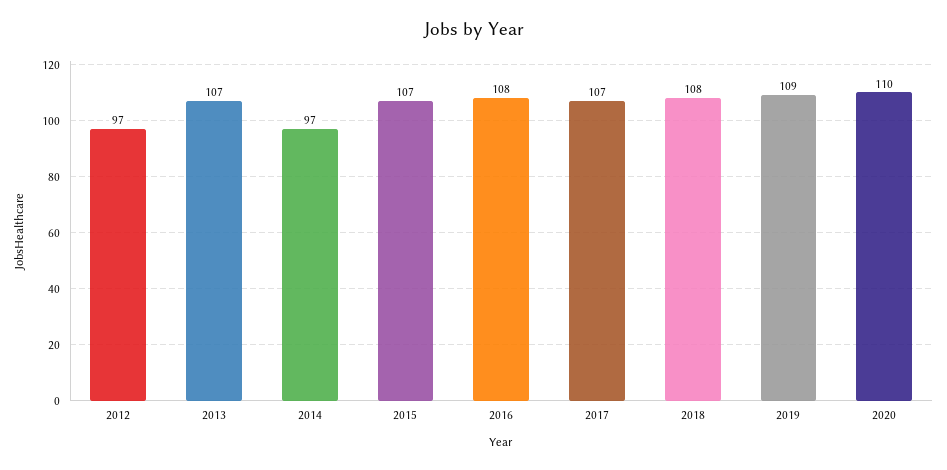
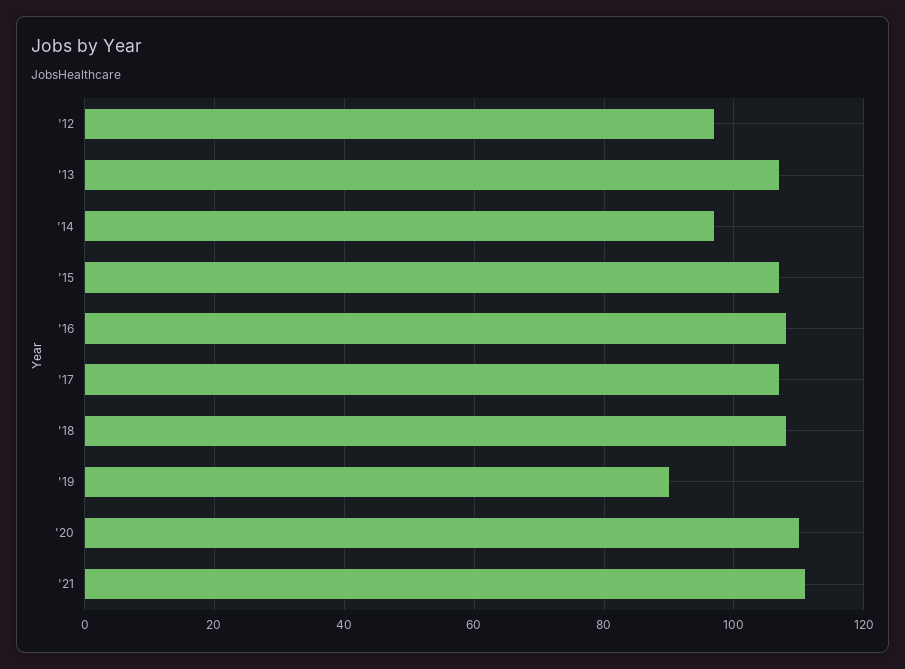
2019: 109 -> 90
'21: none -> 110

